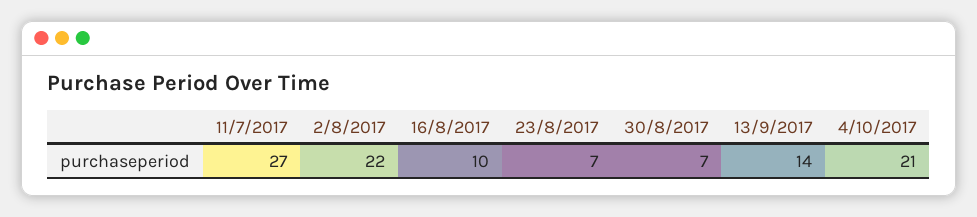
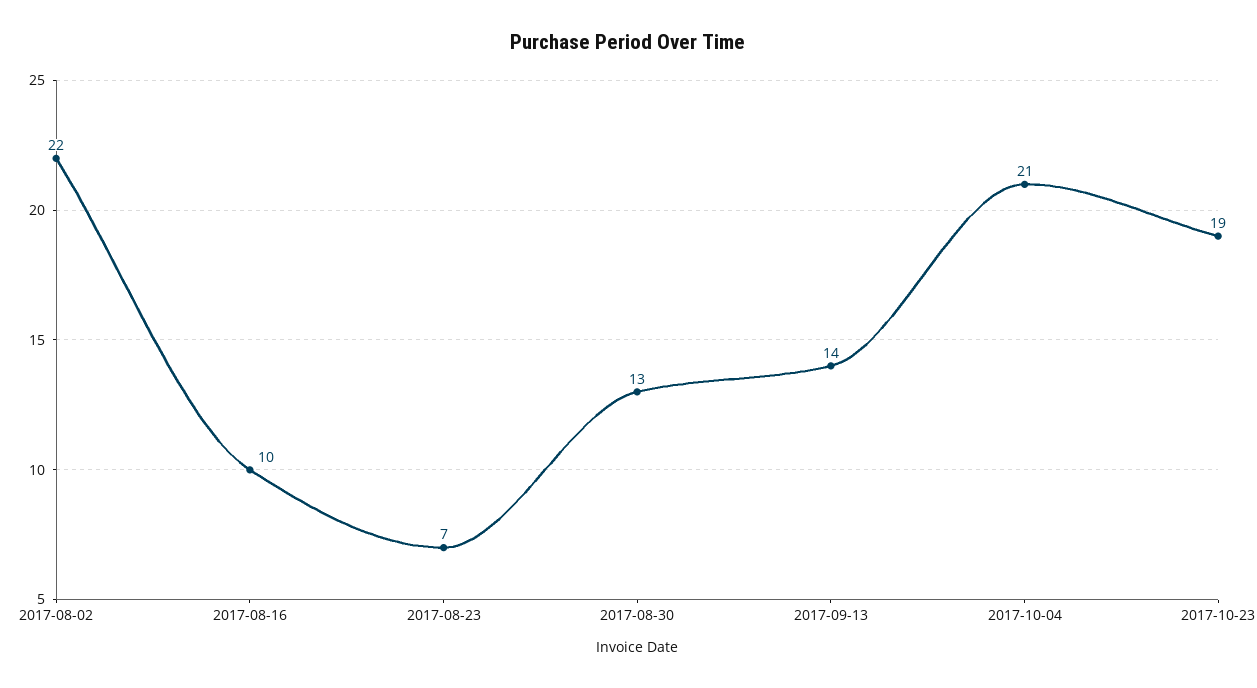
11/7/2017: 27 -> none
30/8/2017: 7 -> 13
2017-10-23: none -> 19

